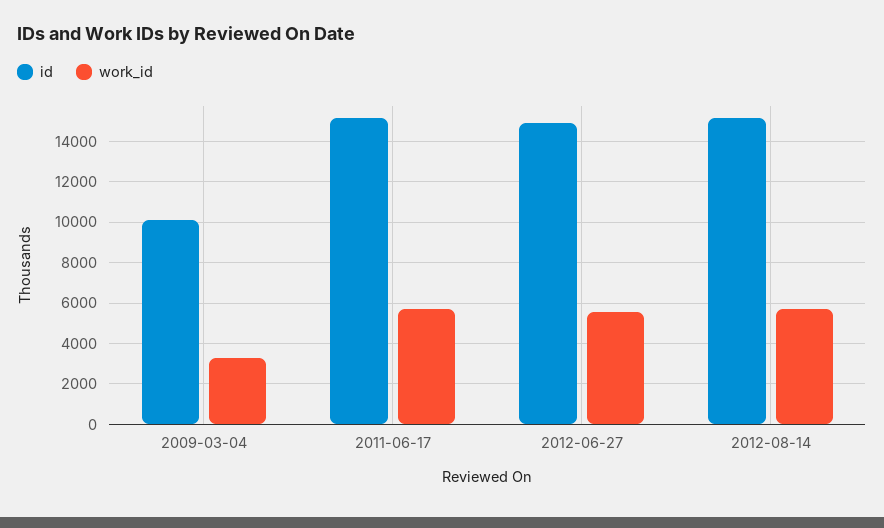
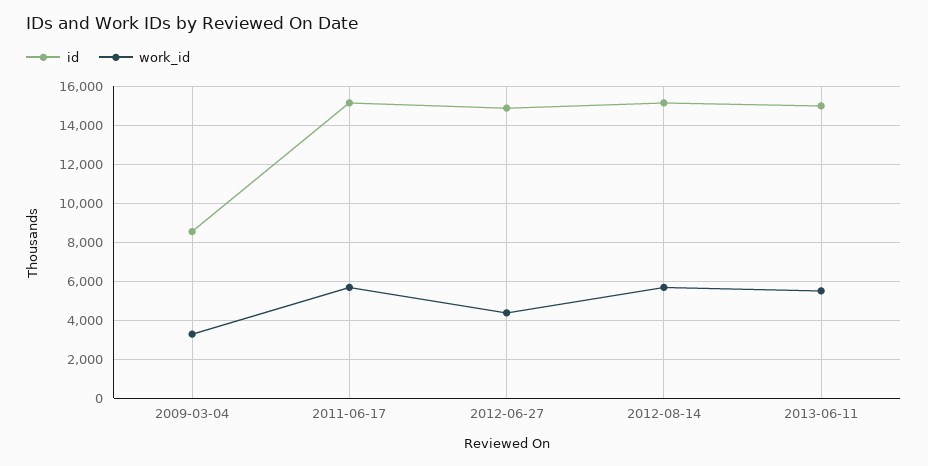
id, 2009-03-04: 10000 -> 8500
work_id, 2012-06-27: 5500 -> 4500
id, 2013-06-11: none -> 15000
work_id, 2013-06-11: none -> 5500

